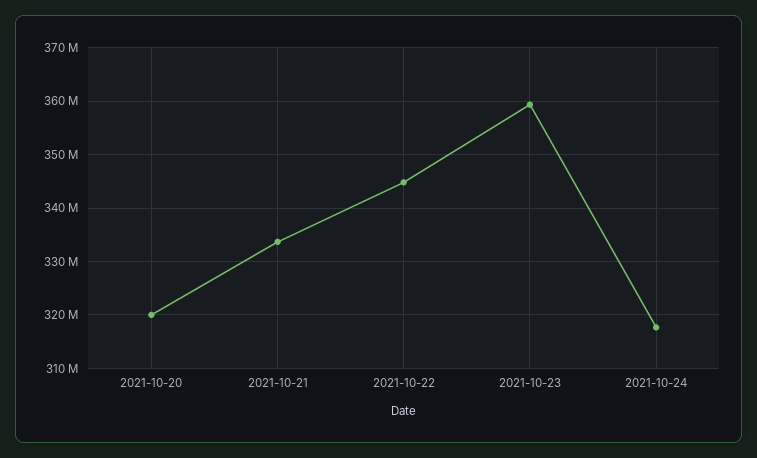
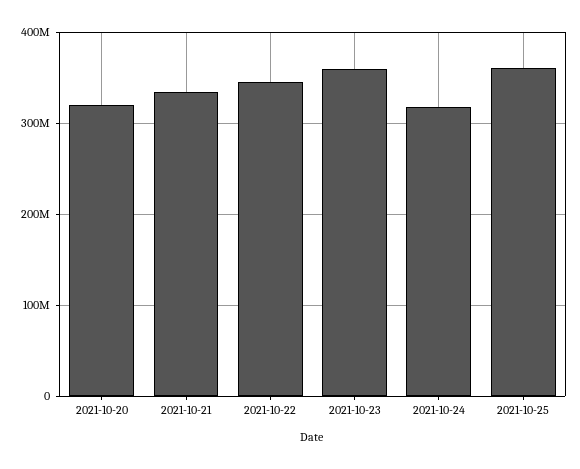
2021-10-25: none -> 360000000

